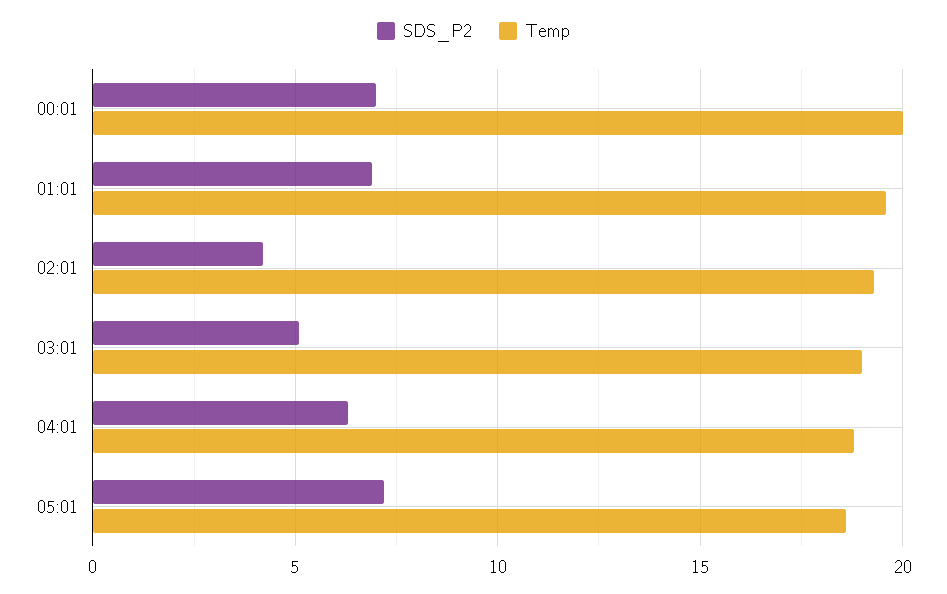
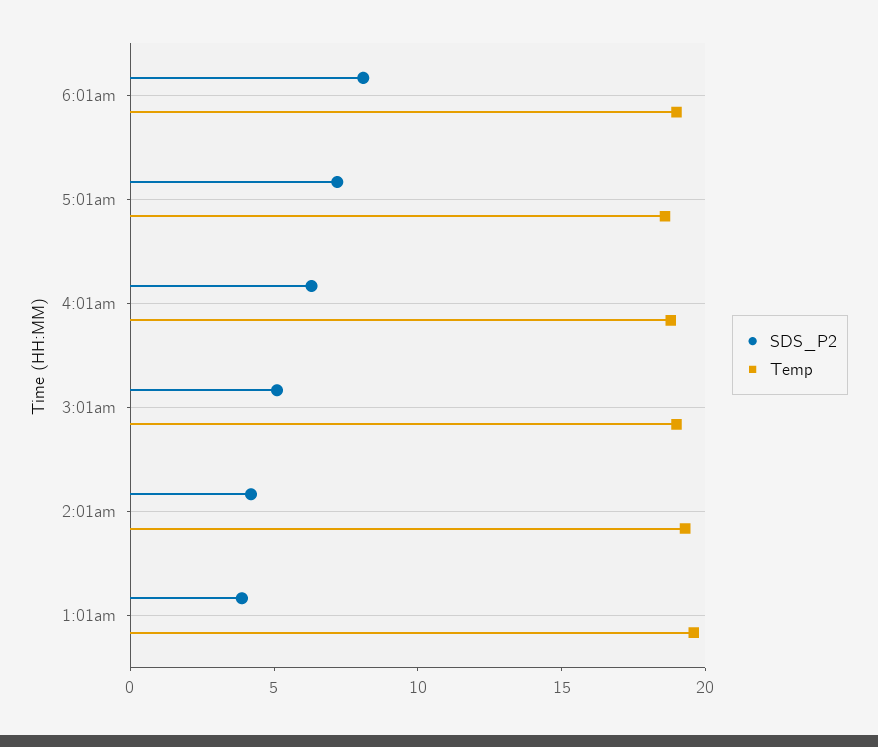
SDS_P2, 00:01: 7 -> none
Temp, 00:01: 20 -> none
SDS_P2, 01:01: 7 -> 4
SDS_P2, 6:01am: none -> 8
Temp, 6:01am: none -> 19

